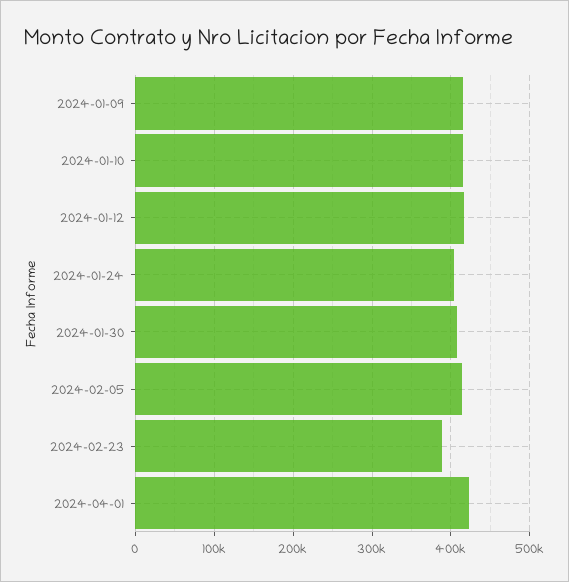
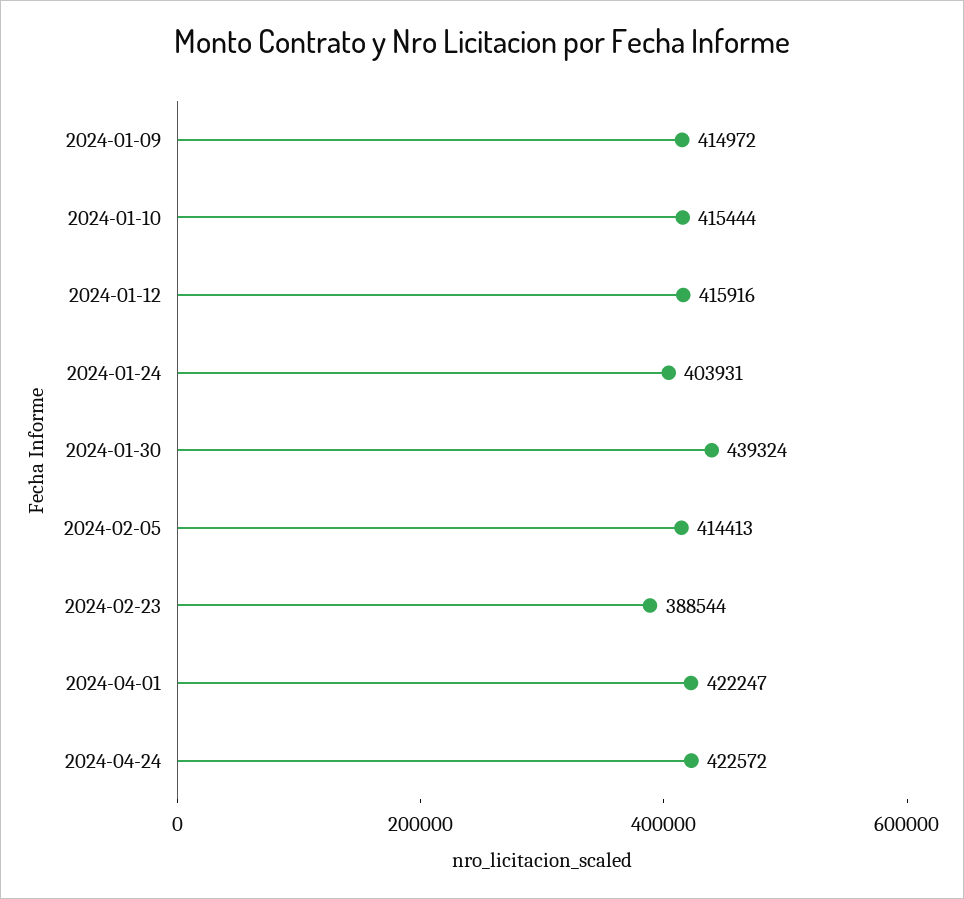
2024-01-30: 410000 -> 439324
2024-04-24: none -> 422572

